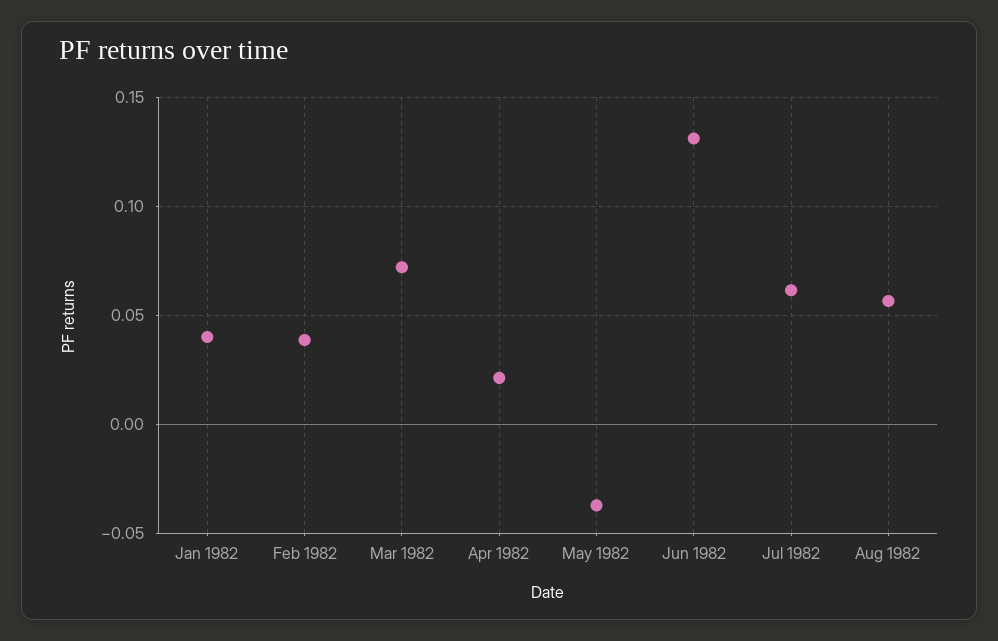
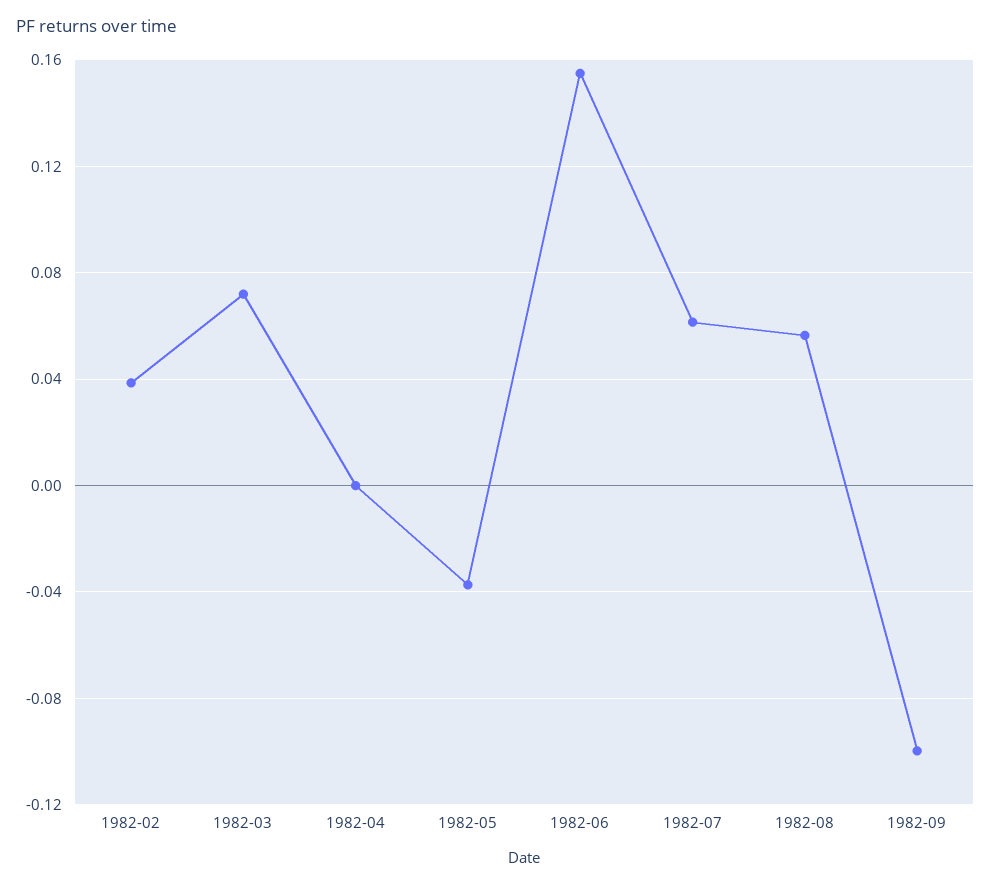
Jan 1982: 0.04 -> none
Apr 1982: 0.02 -> 0
Jun 1982: 0.13 -> 0.155
1982-09: none -> -0.1

